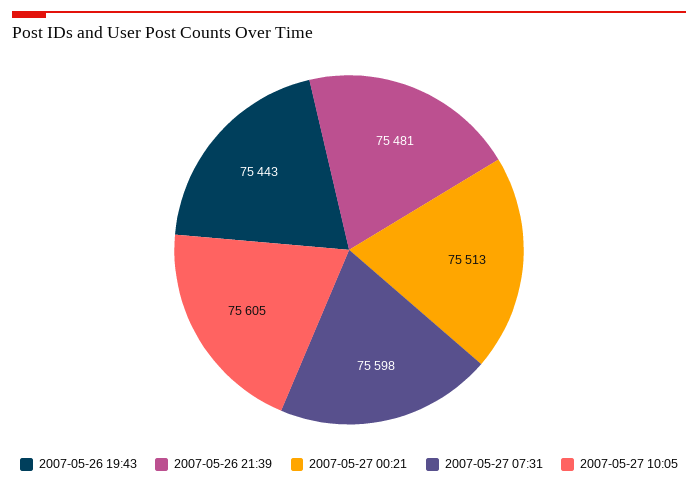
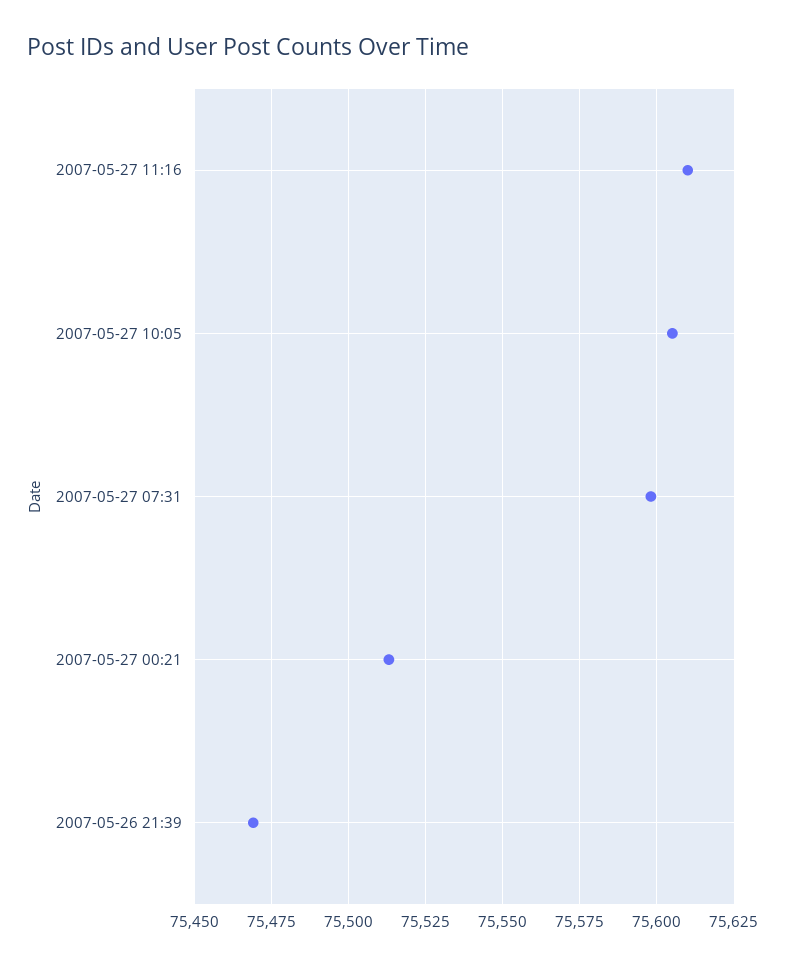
2007-05-26 19:43: 75443 -> none
2007-05-26 21:39: 75481 -> 75470
2007-05-27 11:16: none -> 75610

